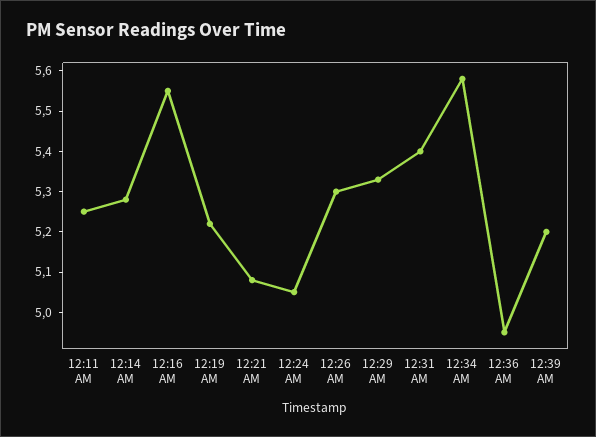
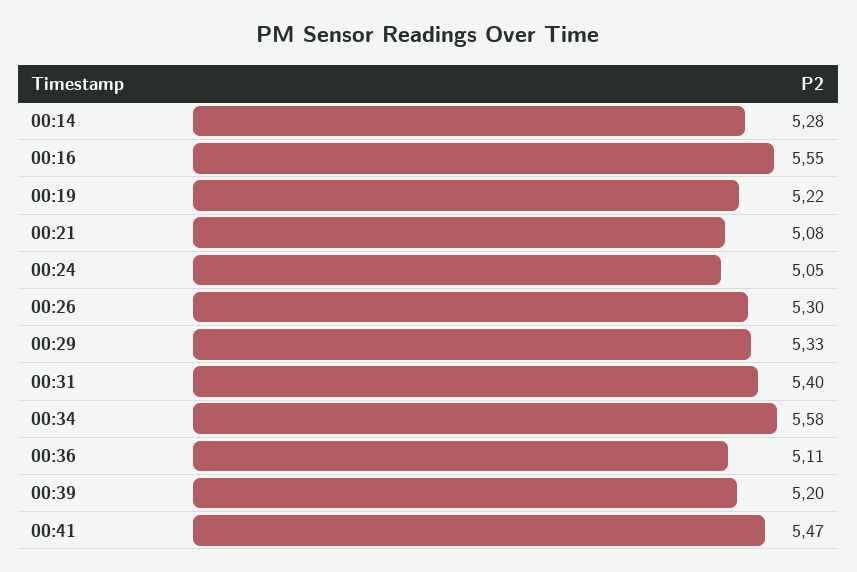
12:11 AM: 5.25 -> none
12:36 AM: 4.95 -> 5.11
00:41: none -> 5.47

